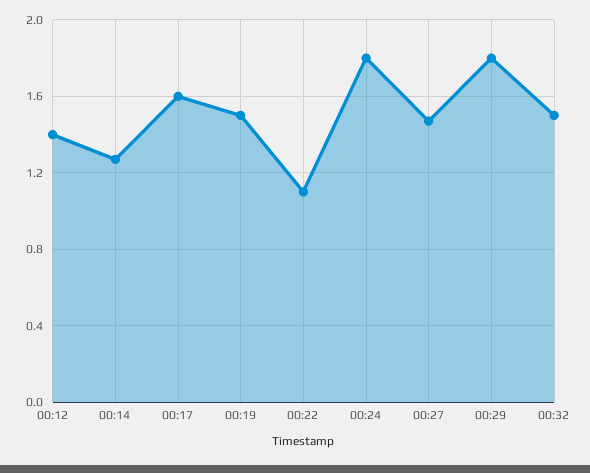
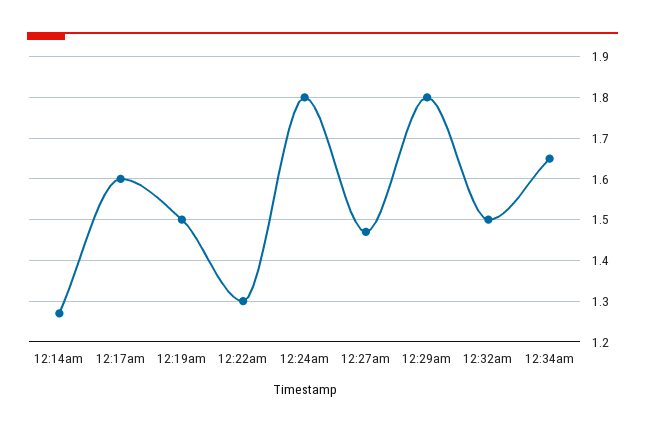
00:12: 1.4 -> none
00:22: 1.1 -> 1.3
12:34am: none -> 1.65

